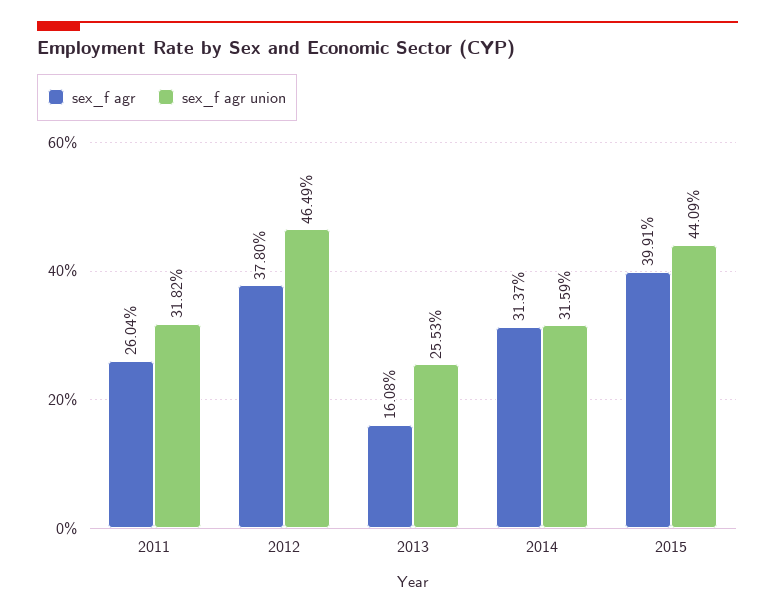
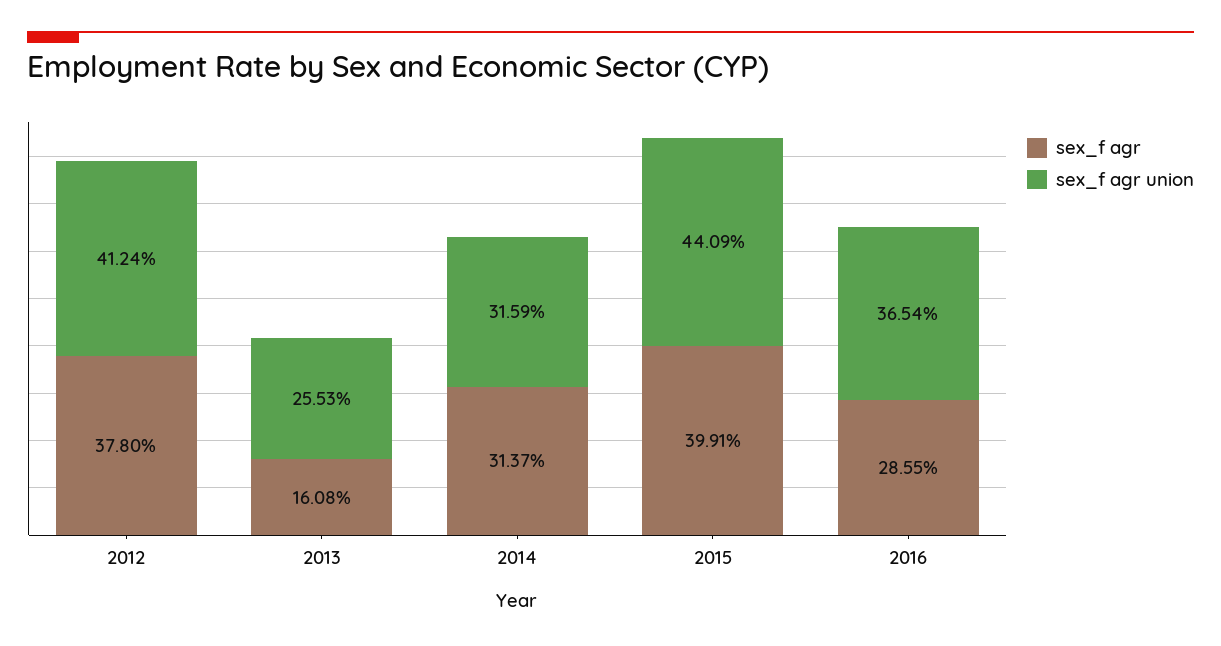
sex_f agr, 2011: 26.04 -> none
sex_f agr union, 2011: 31.82 -> none
sex_f agr union, 2012: 46.49 -> 41.24
sex_f agr, 2016: none -> 28.55
sex_f agr union, 2016: none -> 36.54

